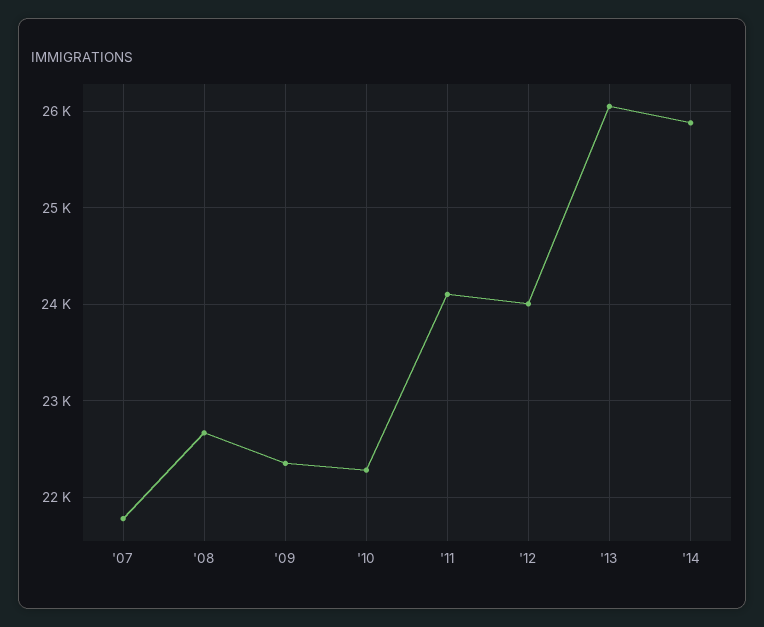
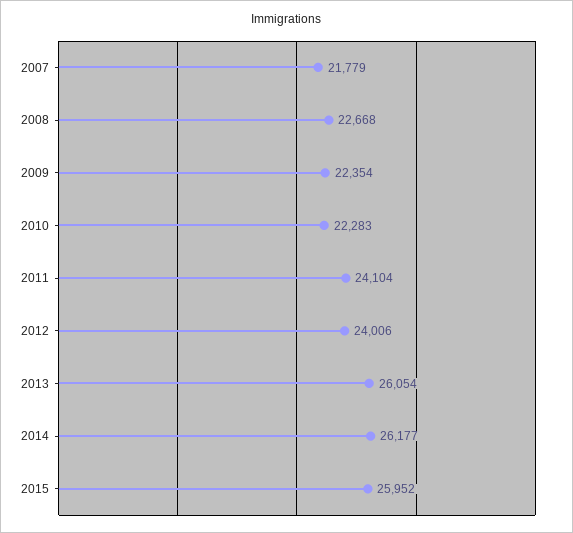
'14: 25900 -> 26177
2015: none -> 25952

